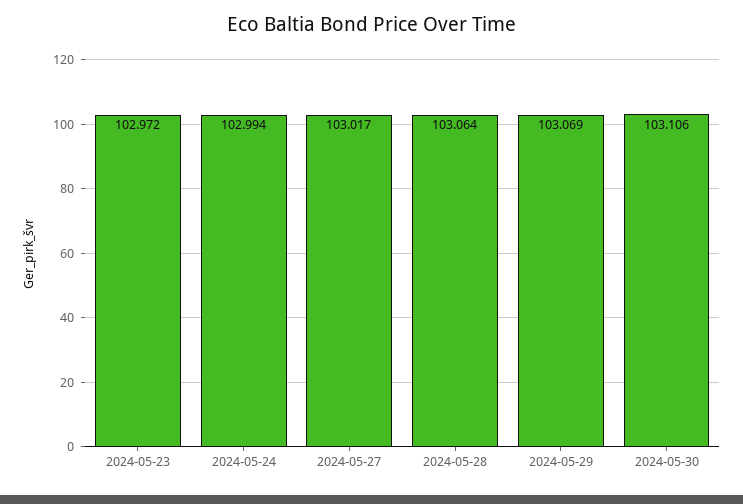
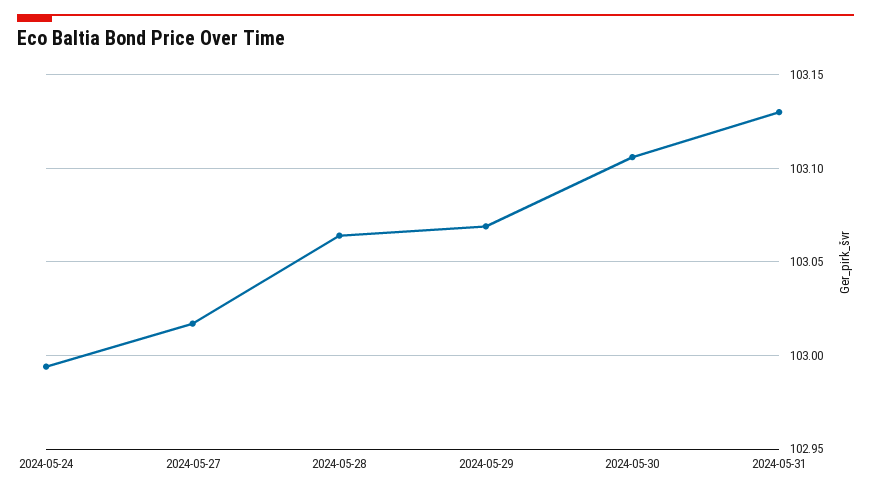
2024-05-23: 102.972 -> none
2024-05-31: none -> 103.13

